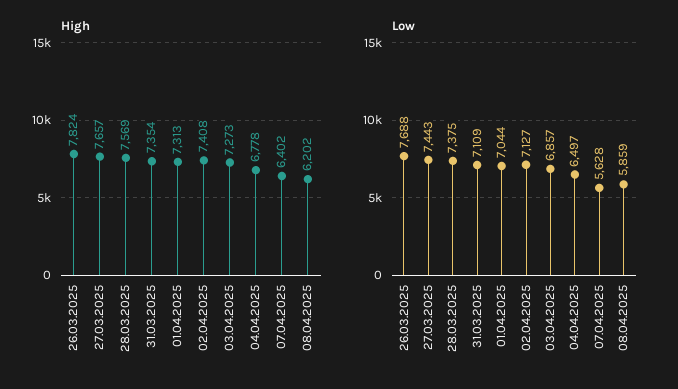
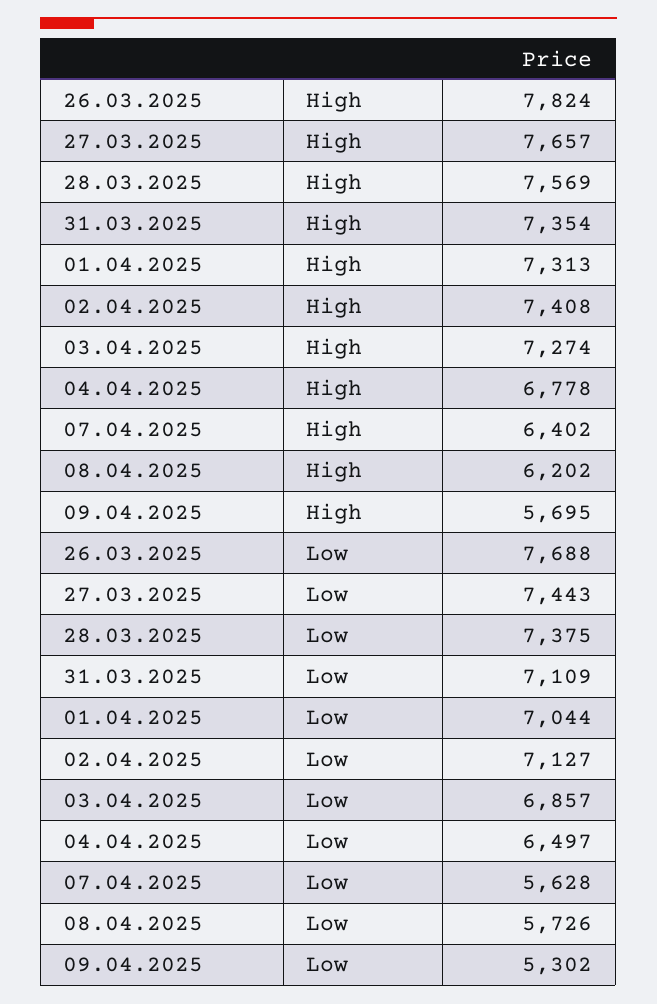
High, 03.04.2025: 7273 -> 7274
Low, 08.04.2025: 5859 -> 5726
High, 09.04.2025: none -> 5695
Low, 09.04.2025: none -> 5302

